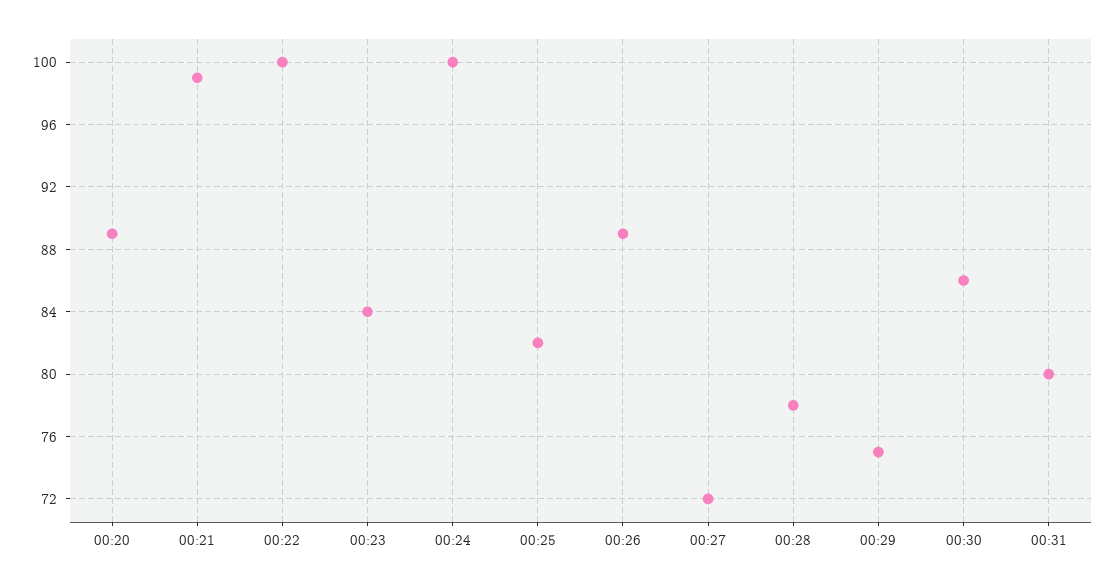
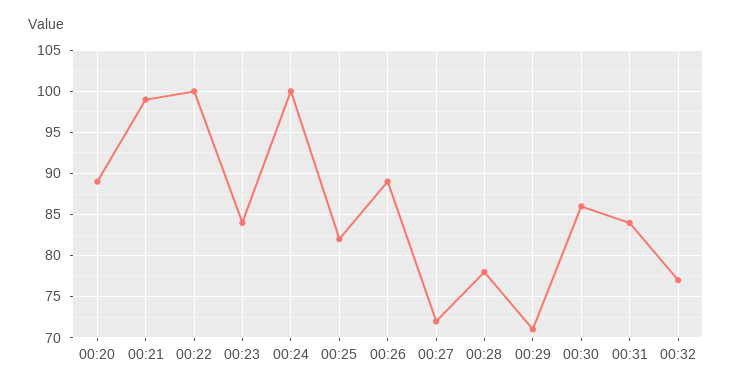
00:29: 75 -> 71
00:31: 80 -> 84
00:32: none -> 77

